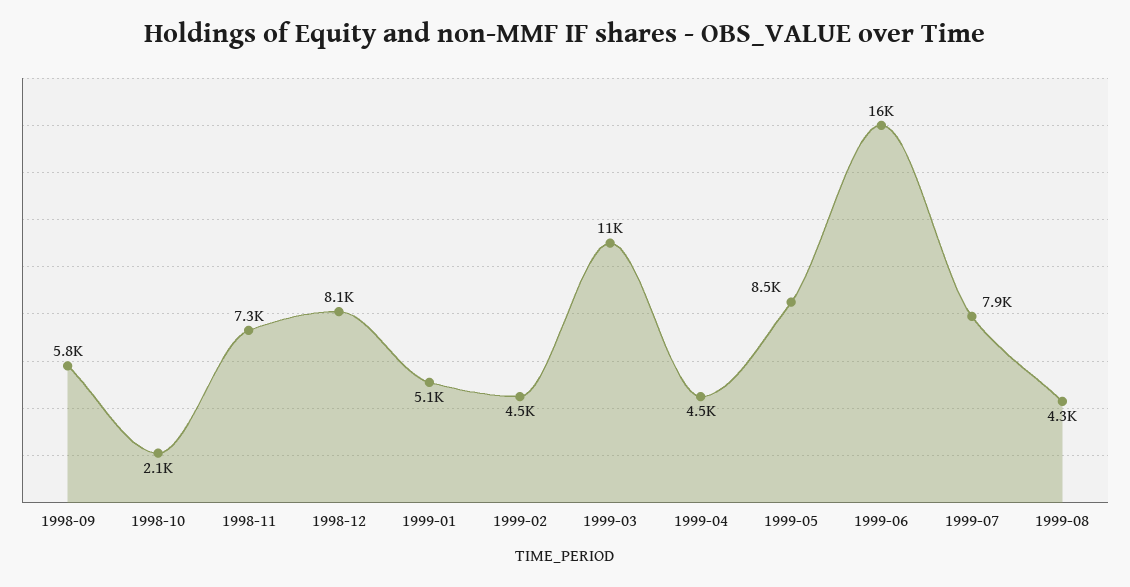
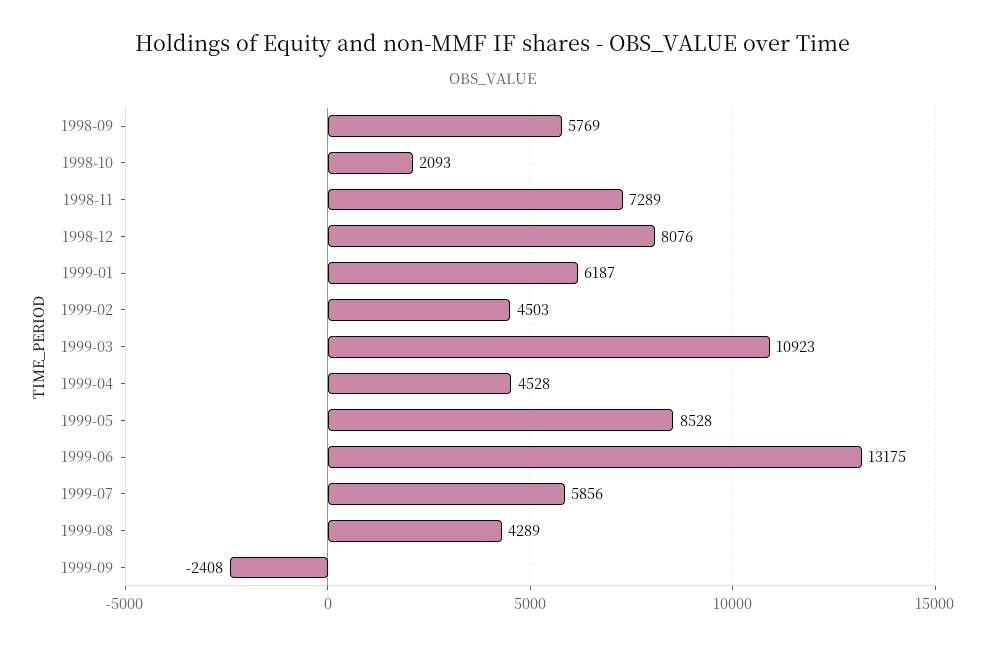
1999-01: 5100 -> 6187
1999-06: 16000 -> 13175
1999-07: 7900 -> 5856
1999-09: none -> -2408

